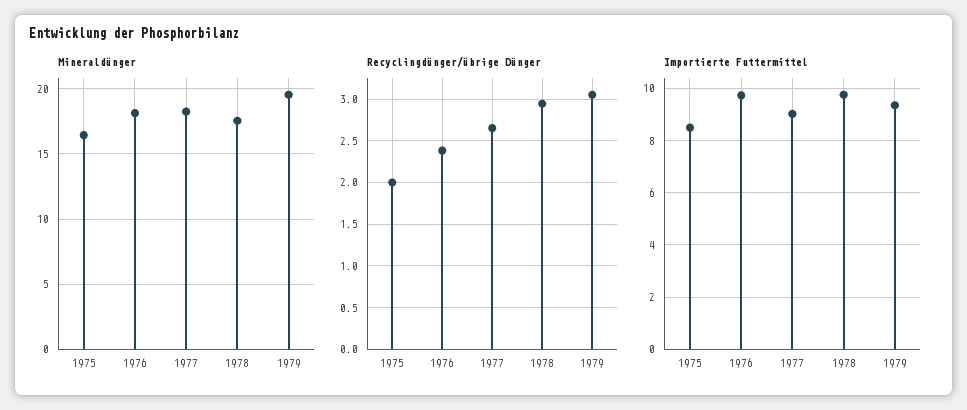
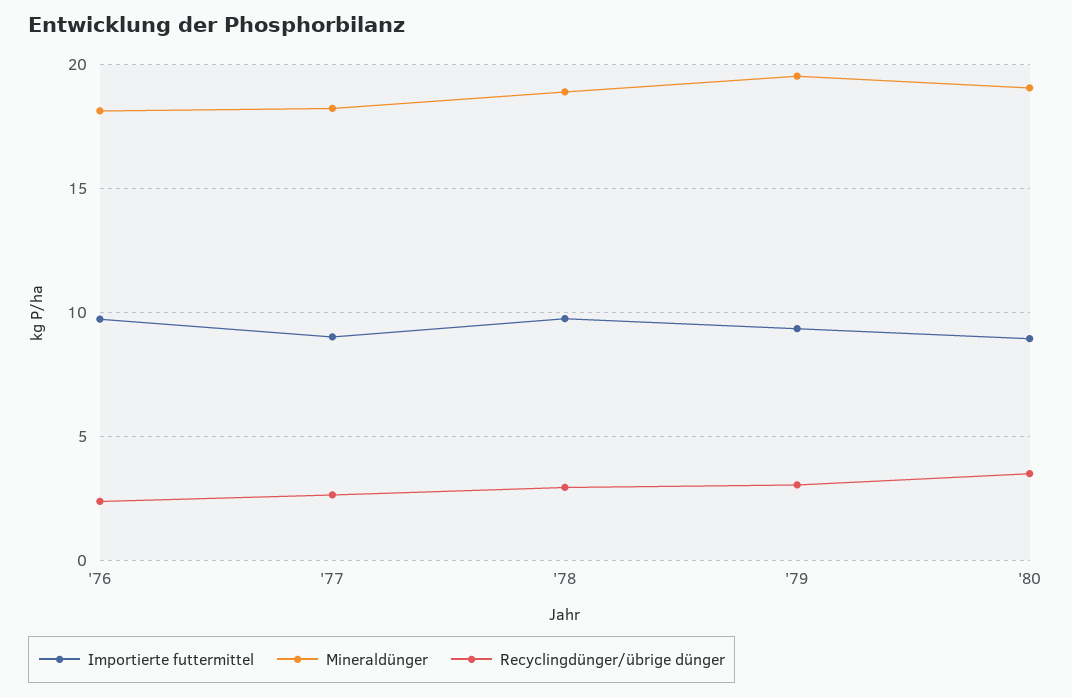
Mineraldünger, 1975: 16.5 -> none
Mineraldünger, 1978: 17.5 -> 19
Recyclingdünger/übrige Dünger, 1975: 2 -> none
Importierte Futtermittel, 1975: 8.5 -> none
Importierte Futtermittel, '80: none -> 9
Mineraldünger, '80: none -> 19
Recyclingdünger/übrige Dünger, '80: none -> 3.5

